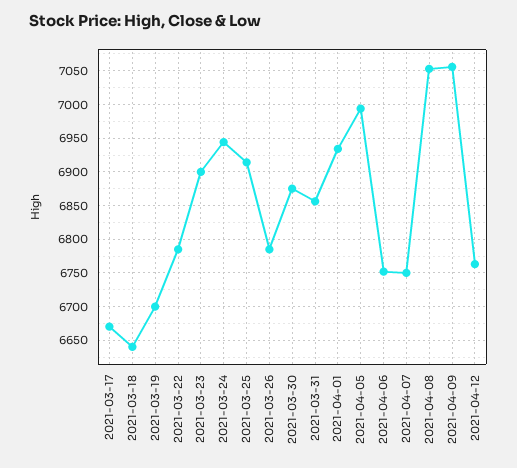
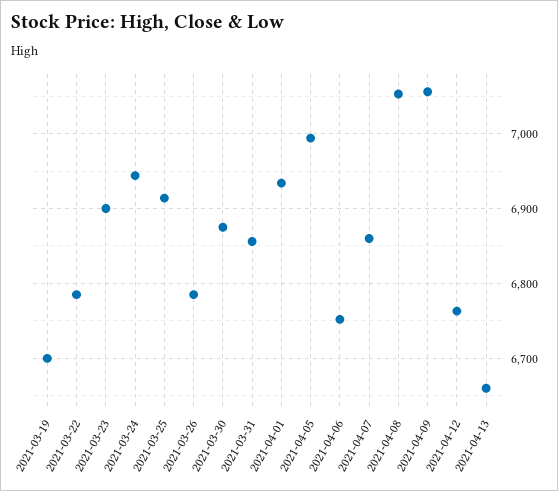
2021-03-17: 6670 -> none
2021-03-18: 6640 -> none
2021-04-07: 6750 -> 6860
2021-04-13: none -> 6660

